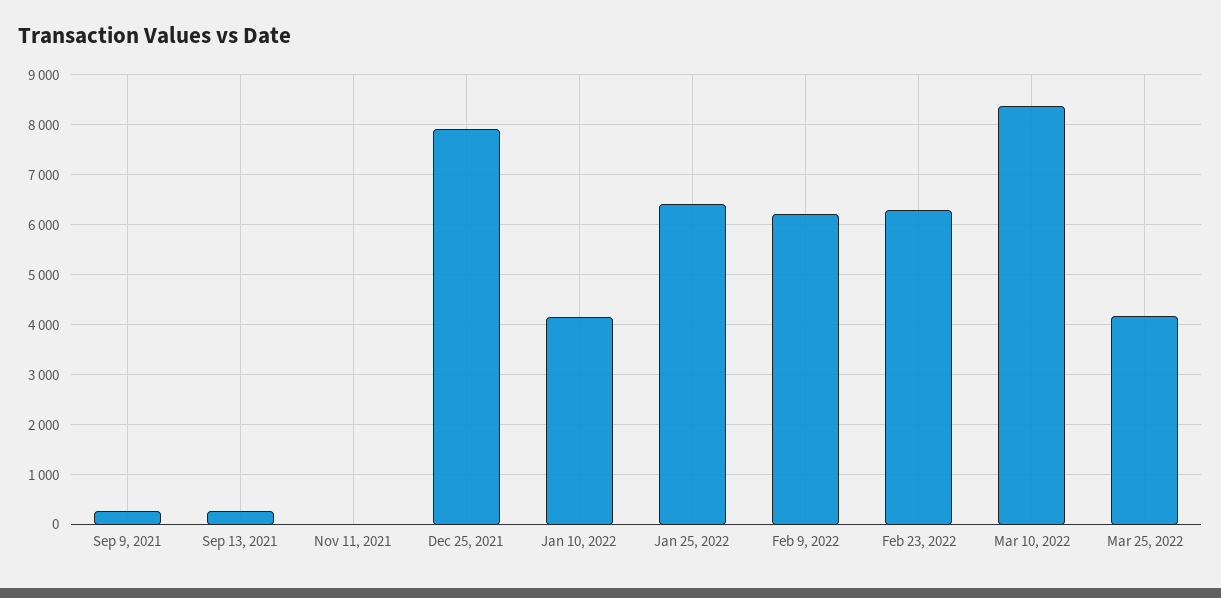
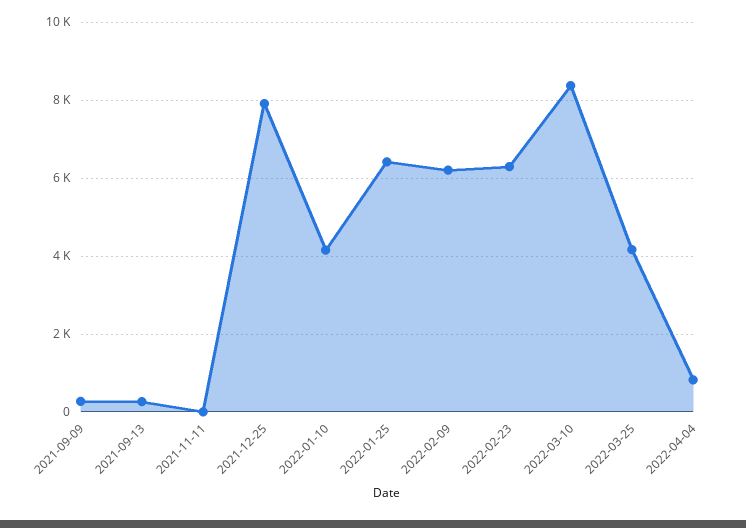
2022-04-04: none -> 800

